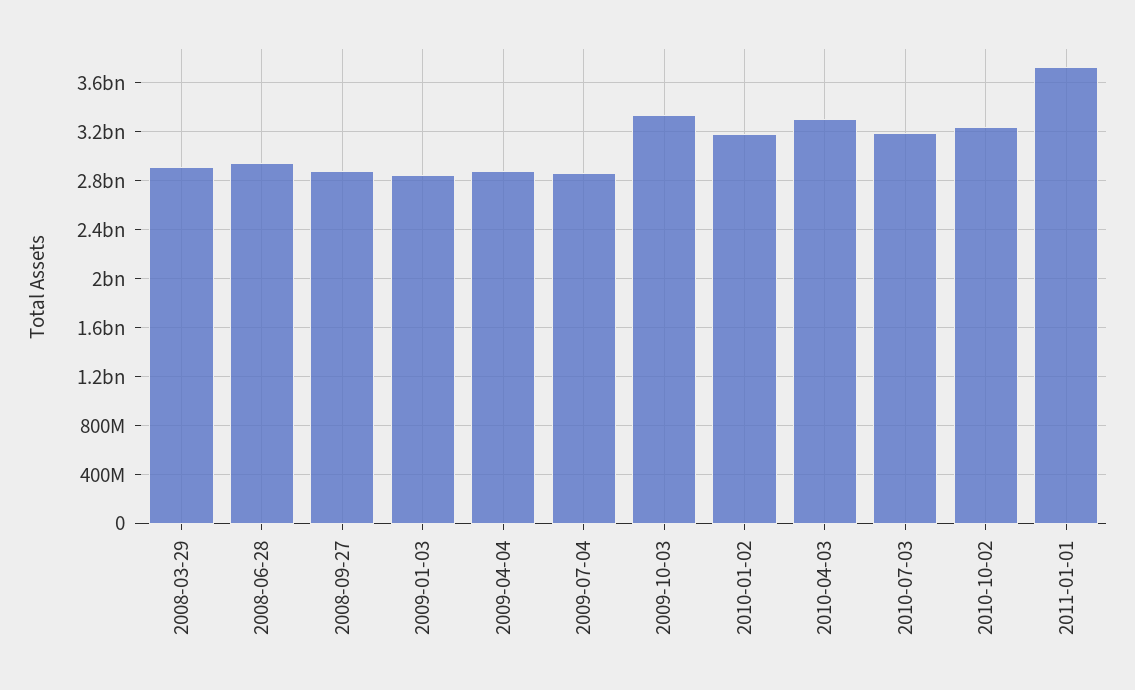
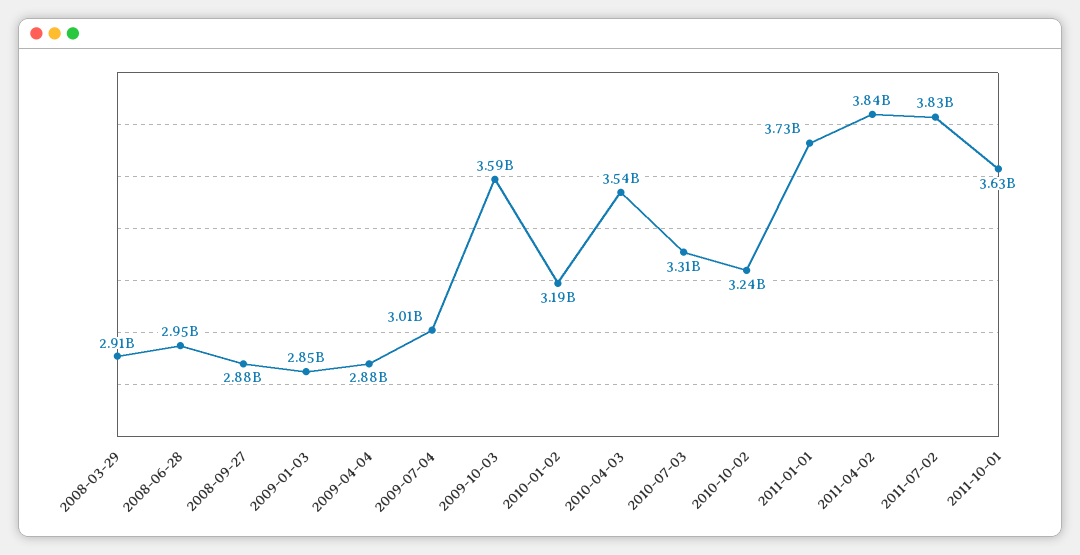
2009-07-04: 2850000000 -> 3010000000
2009-10-03: 3350000000 -> 3590000000
2010-04-03: 3300000000 -> 3540000000
2010-07-03: 3200000000 -> 3310000000
2011-04-02: none -> 3840000000
2011-07-02: none -> 3830000000
2011-10-01: none -> 3630000000

